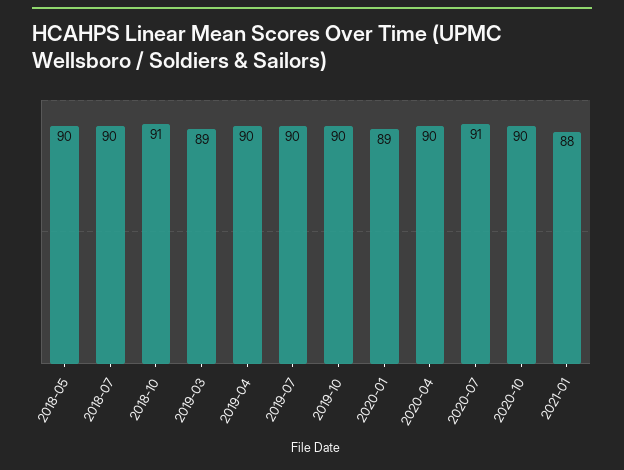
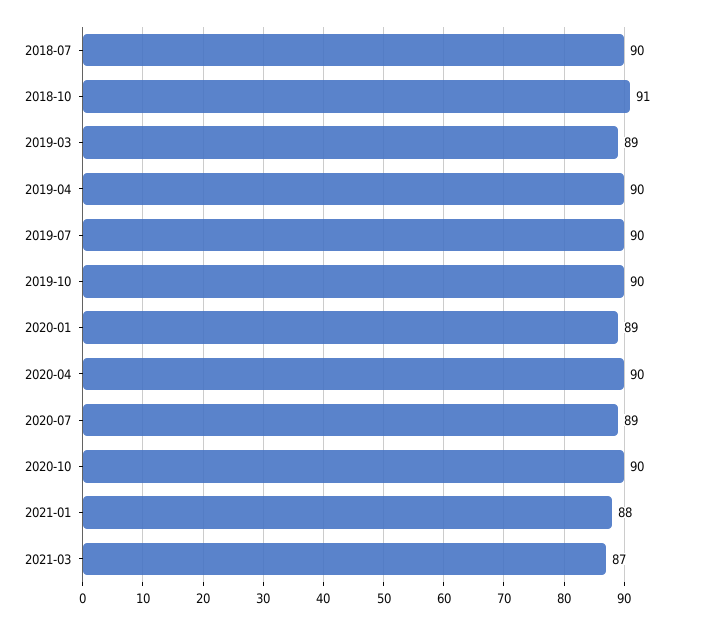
2018-05: 90 -> none
2020-07: 91 -> 89
2021-03: none -> 87

